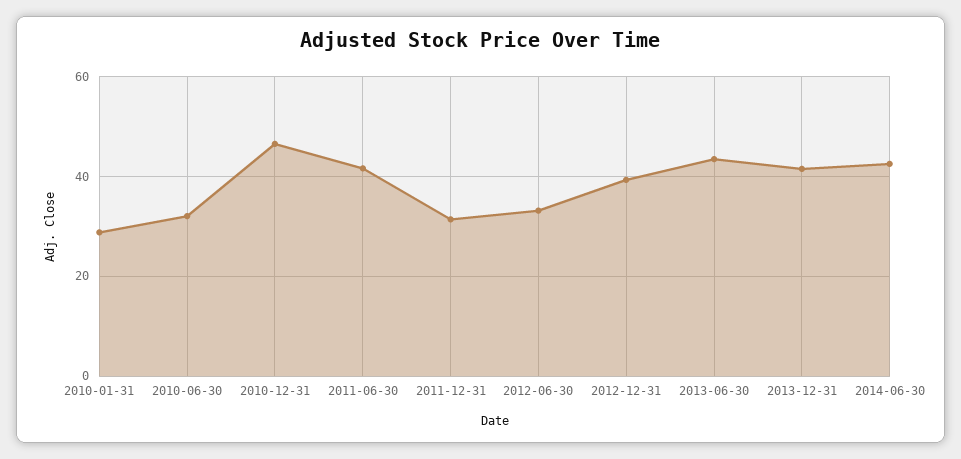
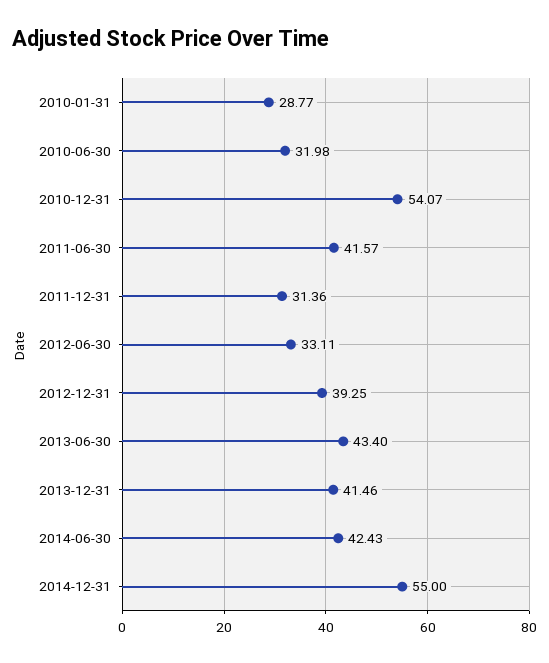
2010-12-31: 46 -> 54.07
2014-12-31: none -> 55

